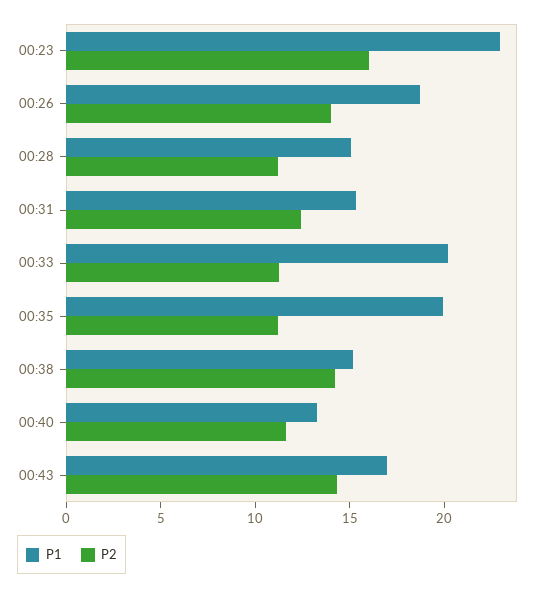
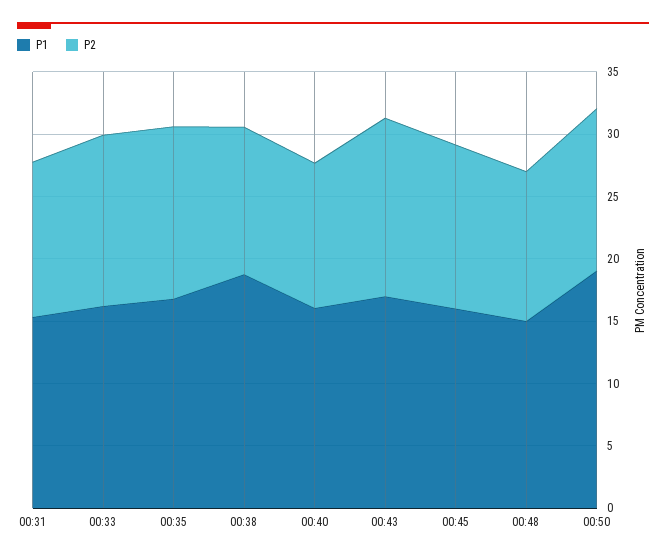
P1, 00:23: 23 -> none
P2, 00:23: 16 -> none
P1, 00:26: 19 -> none
P2, 00:26: 14 -> none
P1, 00:28: 15 -> none
P2, 00:28: 11 -> none
P1, 00:33: 20 -> 16
P2, 00:33: 11 -> 14
P1, 00:35: 20 -> 17
P2, 00:35: 11 -> 14
P1, 00:38: 15 -> 19
P2, 00:38: 14 -> 12
P1, 00:40: 13 -> 16
P1, 00:45: none -> 16
P2, 00:45: none -> 13
P1, 00:48: none -> 15
P2, 00:48: none -> 12
P1, 00:50: none -> 19
P2, 00:50: none -> 13

